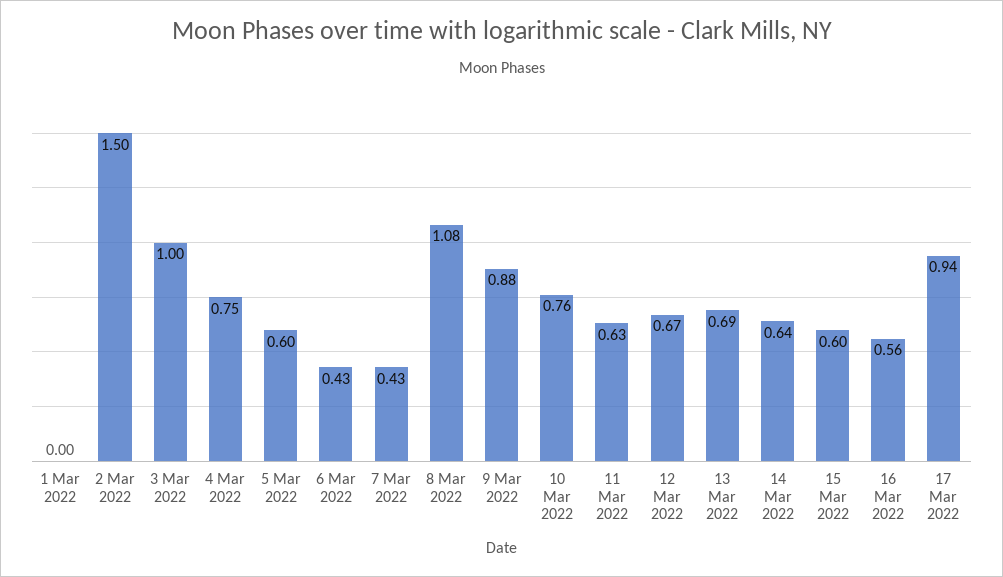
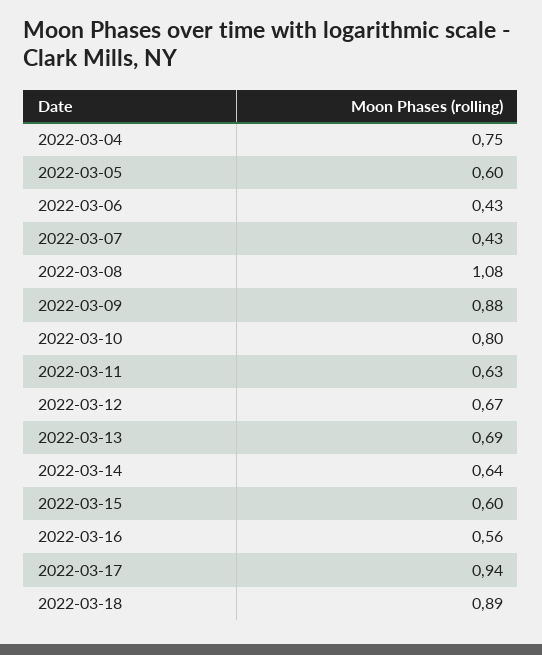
1 Mar 2022: 0 -> none
2 Mar 2022: 1.5 -> none
3 Mar 2022: 1 -> none
10 Mar 2022: 0.76 -> 0.8
2022-03-18: none -> 0.89

